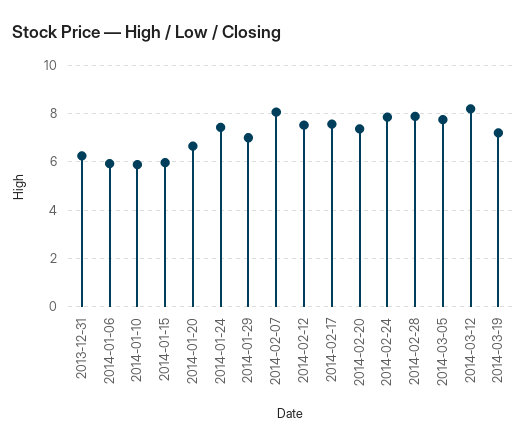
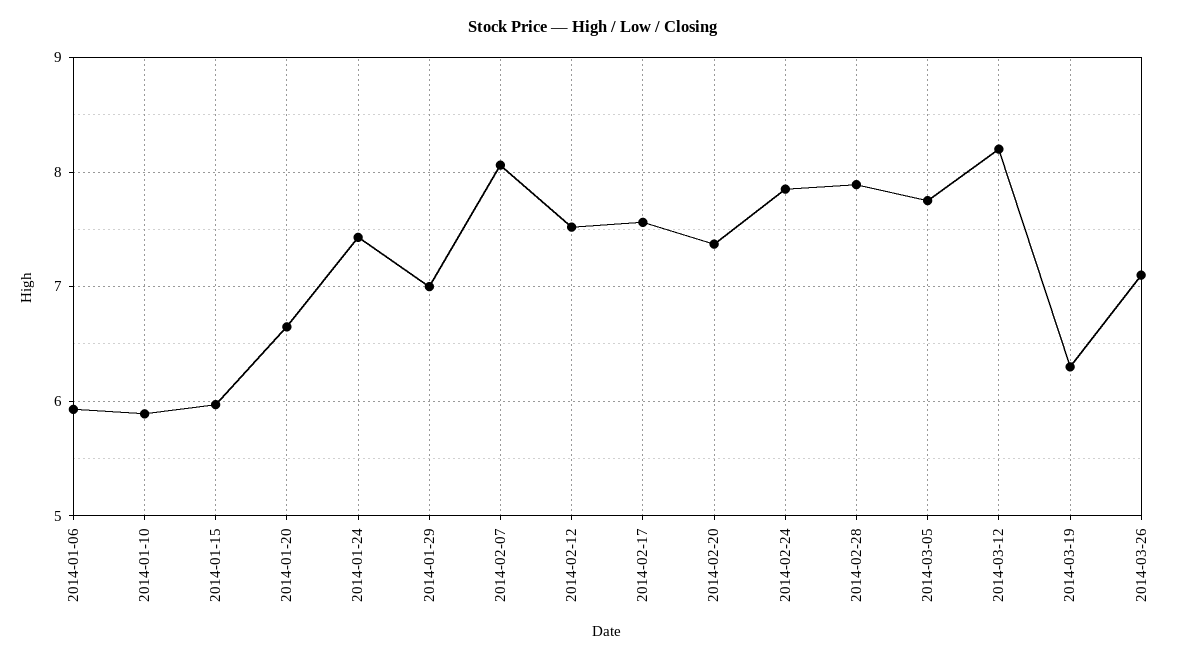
2013-12-31: 6.25 -> none
2014-03-19: 7.25 -> 6.3
2014-03-26: none -> 7.1

